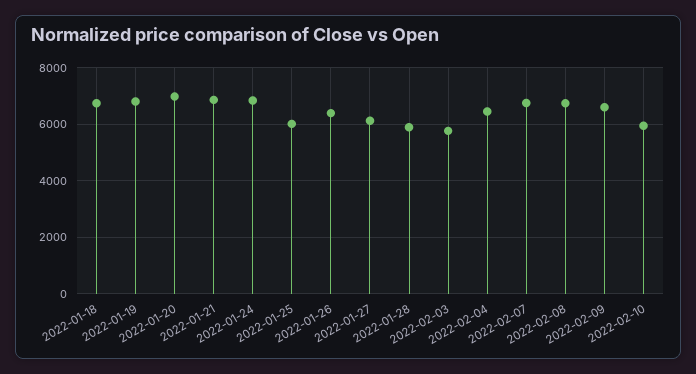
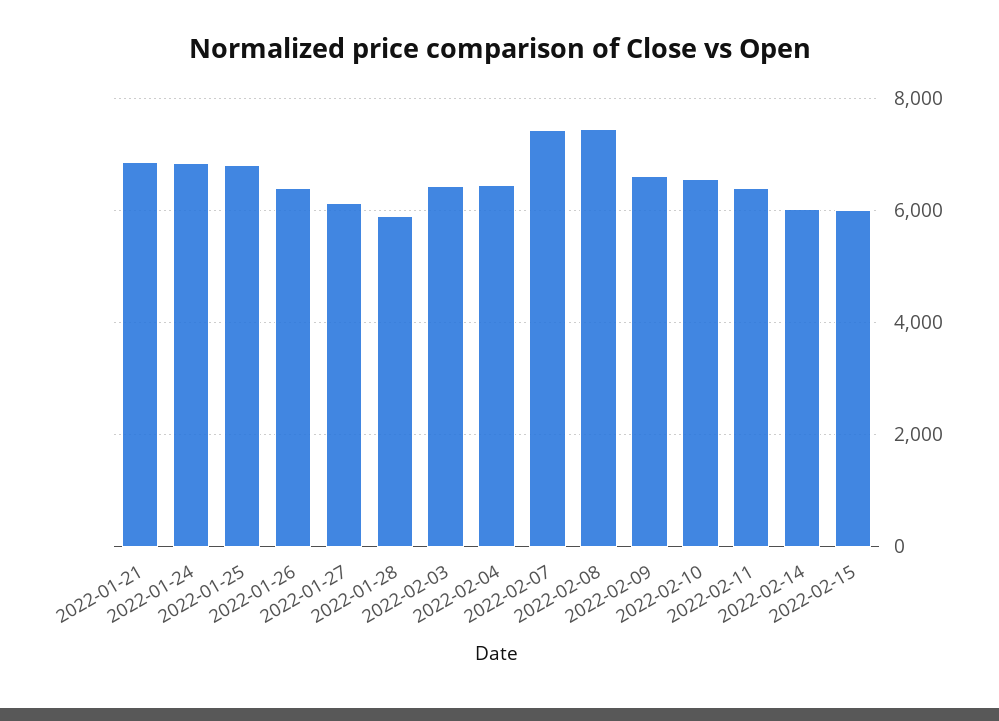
2022-01-18: 6750 -> none
2022-01-19: 6750 -> none
2022-01-20: 7000 -> none
2022-01-25: 6000 -> 6800
2022-02-03: 5750 -> 6400
2022-02-07: 6750 -> 7400
2022-02-08: 6750 -> 7400
2022-02-10: 6000 -> 6600
2022-02-11: none -> 6400
2022-02-14: none -> 6000
2022-02-15: none -> 6000

